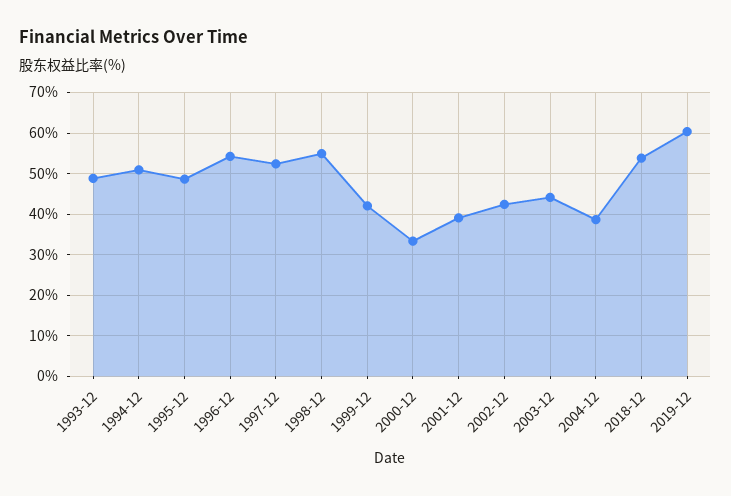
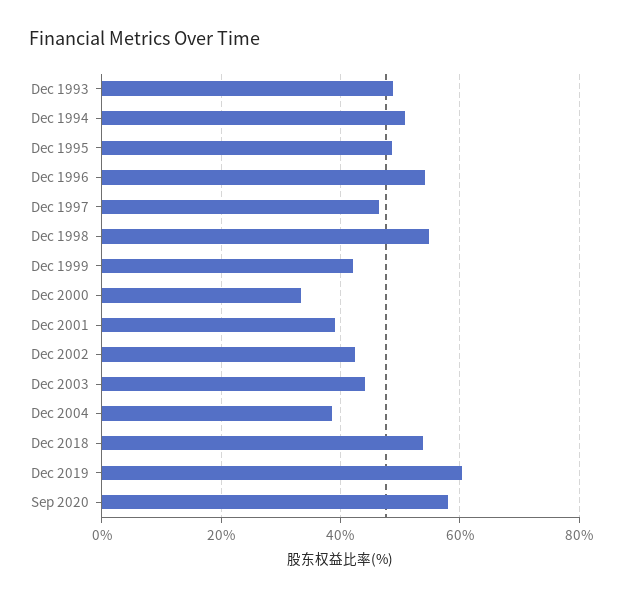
1997-12: 52 -> 46
Sep 2020: none -> 58

